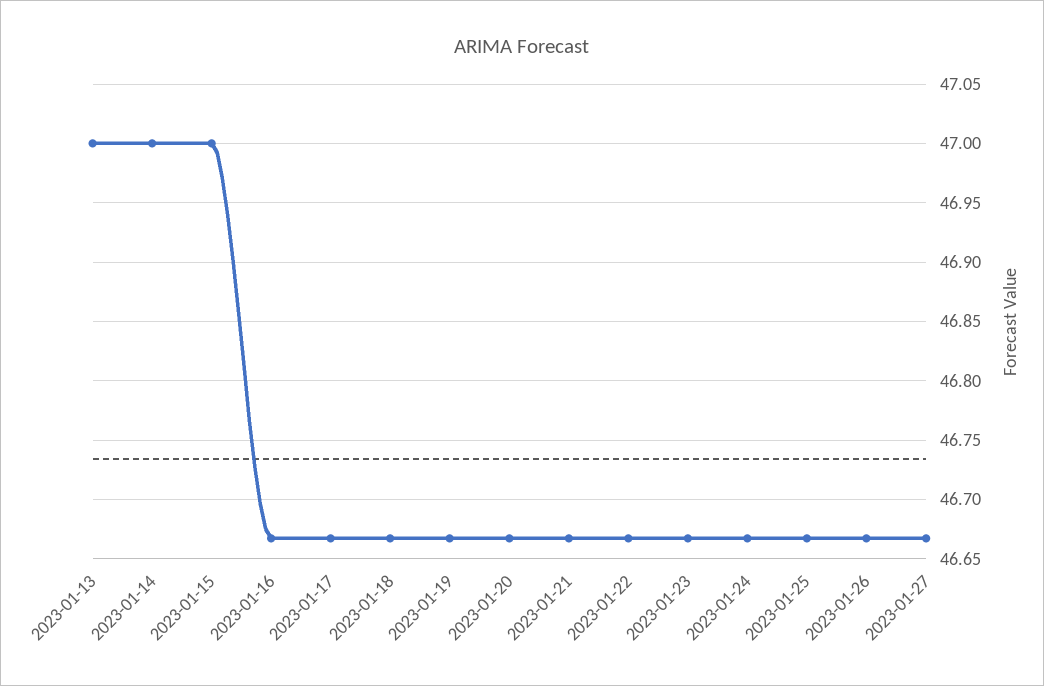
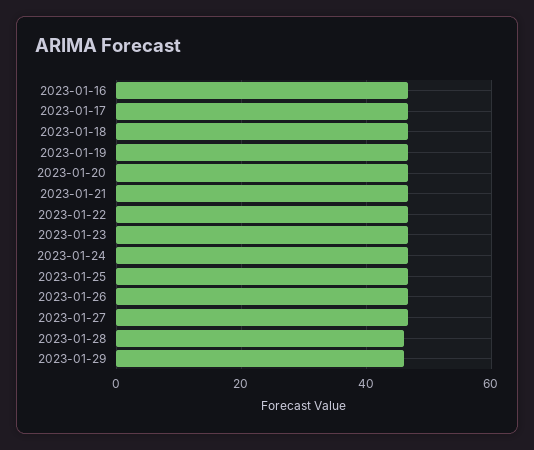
2023-01-13: 47 -> none
2023-01-14: 47 -> none
2023-01-15: 47 -> none
2023-01-28: none -> 46
2023-01-29: none -> 46

